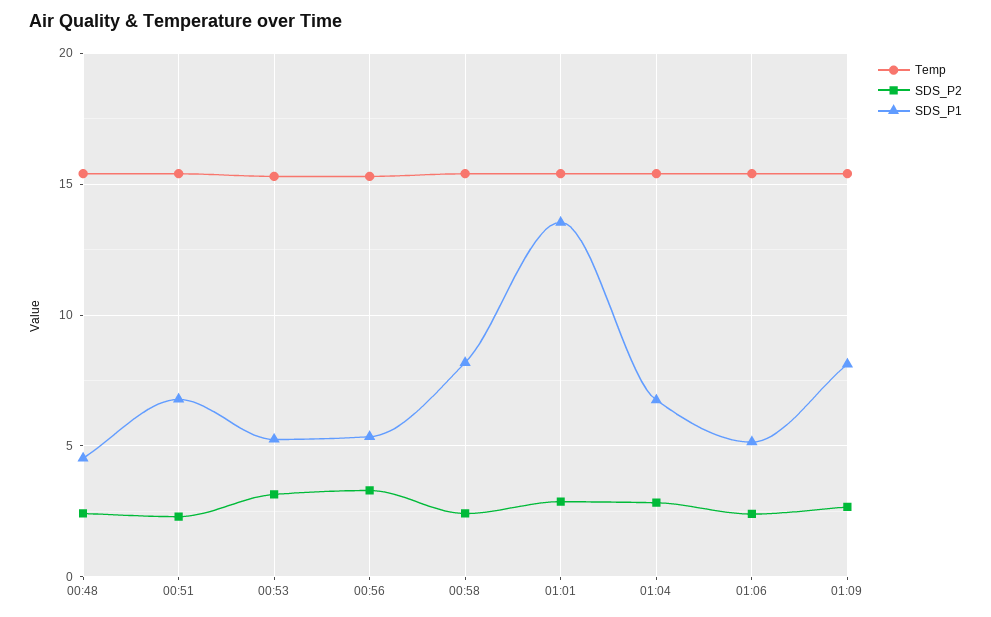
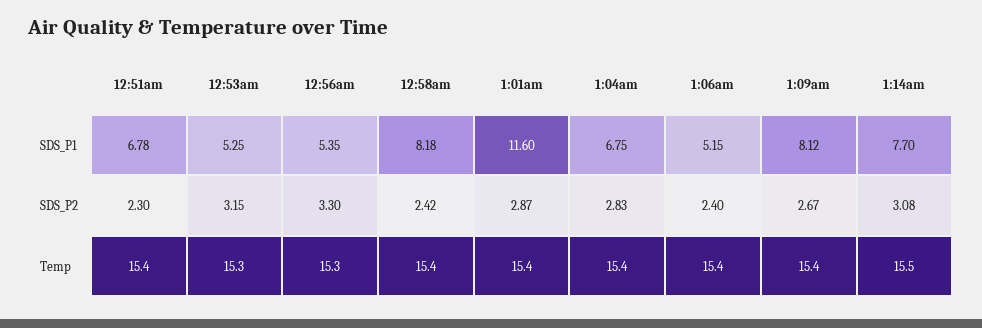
Temp, 00:48: 15.5 -> none
SDS_P2, 00:48: 2.5 -> none
SDS_P1, 00:48: 4.5 -> none
SDS_P1, 01:01: 13.5 -> 11.6
SDS_P1, 1:14am: none -> 7.7
SDS_P2, 1:14am: none -> 3.08
Temp, 1:14am: none -> 15.5

